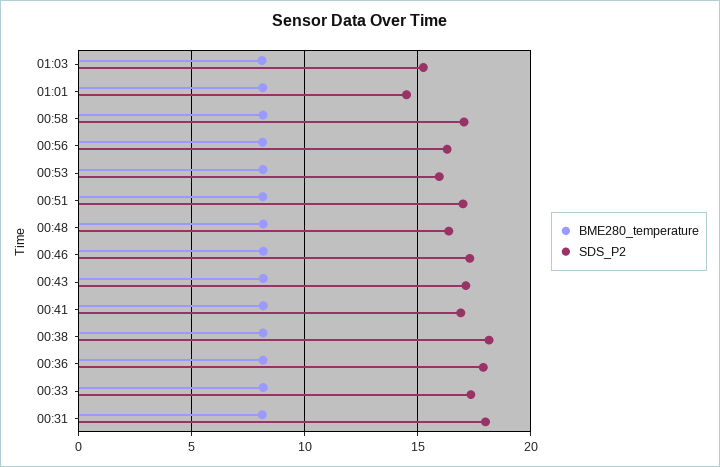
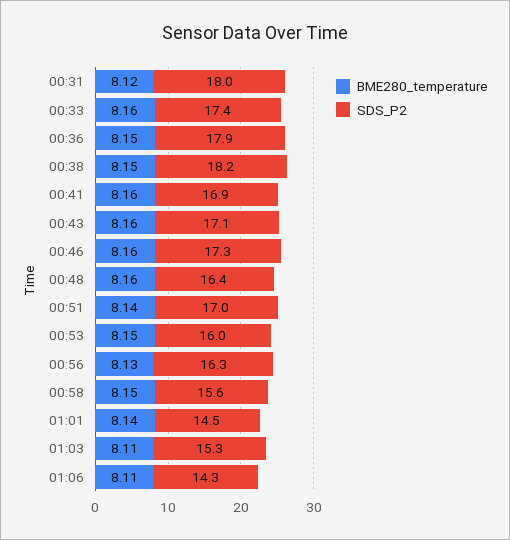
SDS_P2, 00:58: 17 -> 15.6
BME280_temperature, 01:06: none -> 8.11
SDS_P2, 01:06: none -> 14.3

